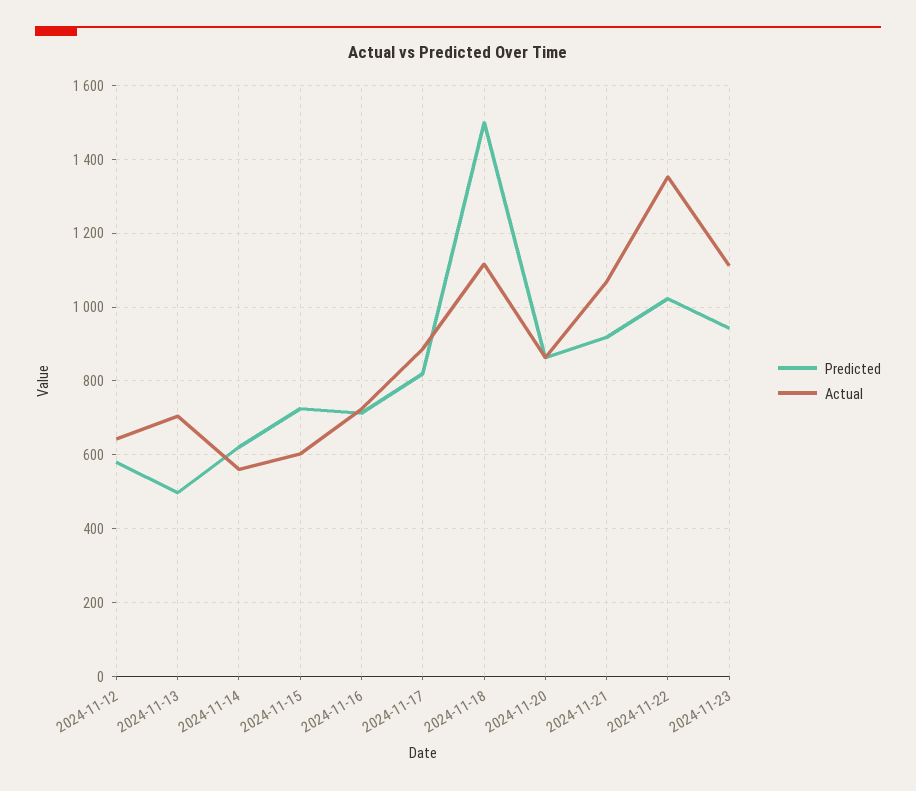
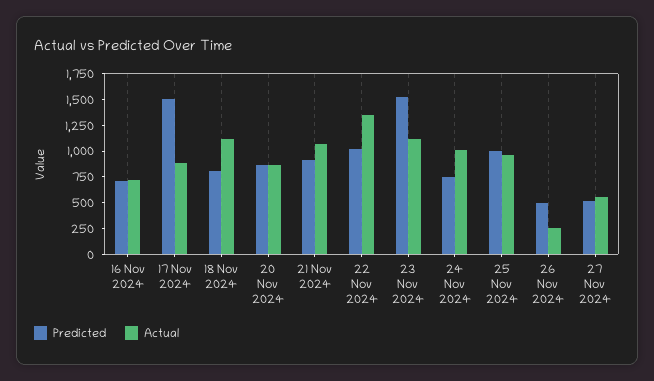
Predicted, 2024-11-12: 580 -> none
Actual, 2024-11-12: 640 -> none
Predicted, 2024-11-13: 500 -> none
Actual, 2024-11-13: 700 -> none
Predicted, 2024-11-14: 620 -> none
Actual, 2024-11-14: 560 -> none
Predicted, 2024-11-15: 720 -> none
Actual, 2024-11-15: 600 -> none
Predicted, 2024-11-17: 820 -> 1500
Predicted, 2024-11-18: 1500 -> 750
Predicted, 2024-11-23: 940 -> 1500
Predicted, 24 Nov 2024: none -> 750
Actual, 24 Nov 2024: none -> 1000
Predicted, 25 Nov 2024: none -> 1000
Actual, 25 Nov 2024: none -> 1000
Predicted, 26 Nov 2024: none -> 500
Actual, 26 Nov 2024: none -> 250
Predicted, 27 Nov 2024: none -> 500
Actual, 27 Nov 2024: none -> 500

